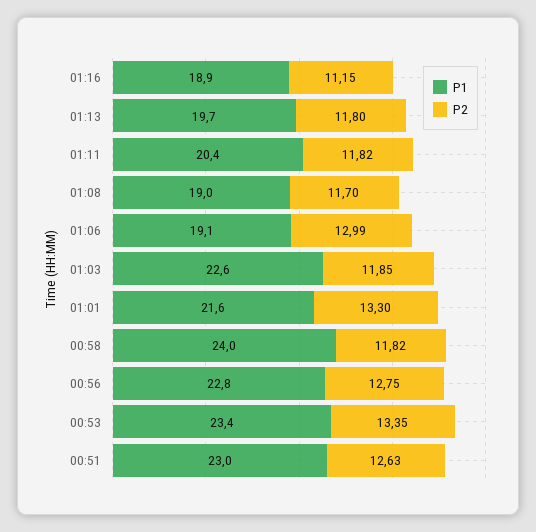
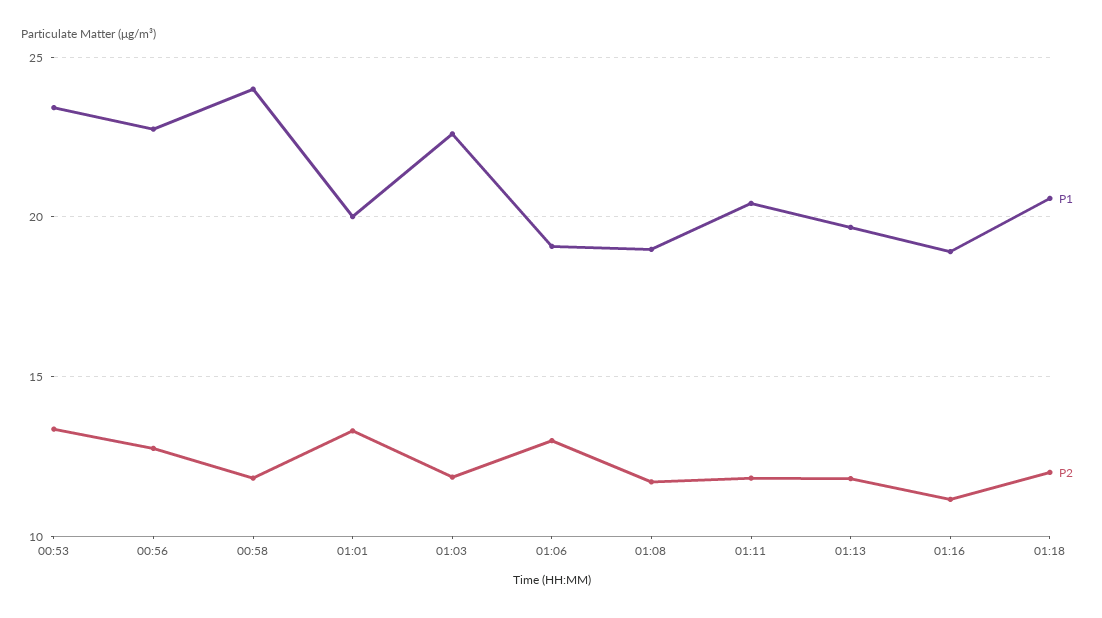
P1, 01:01: 21.6 -> 20
P1, 00:51: 23 -> none
P2, 00:51: 12.63 -> none
P1, 01:18: none -> 20.5
P2, 01:18: none -> 12

